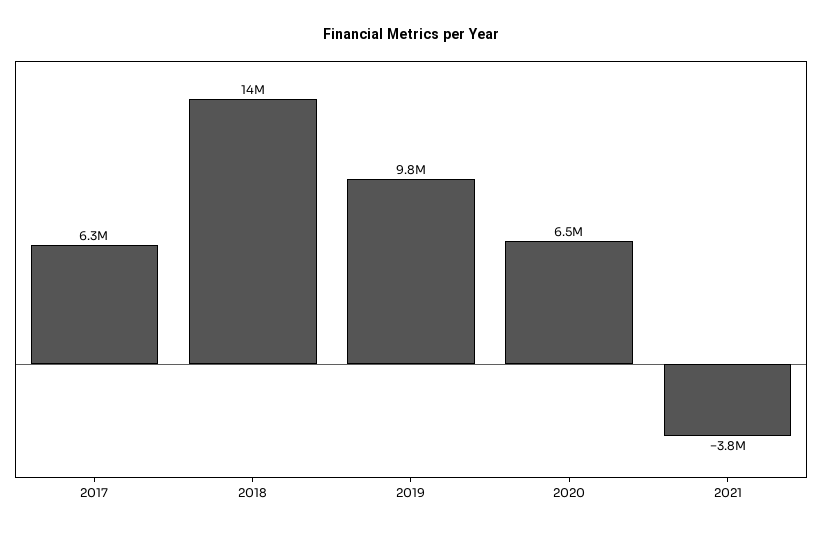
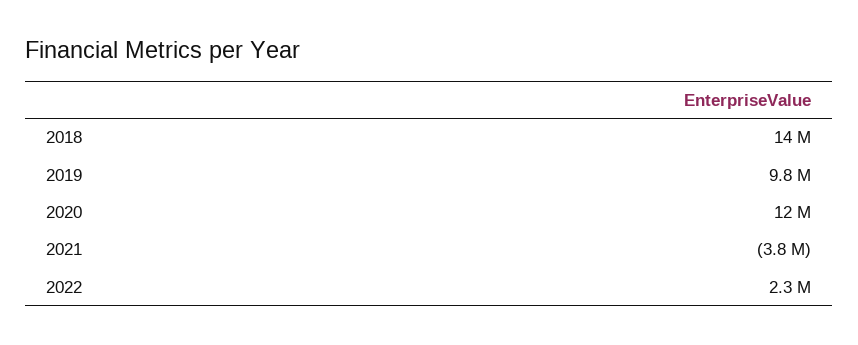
2017: 6300000 -> none
2020: 6500000 -> 12000000
2022: none -> 2300000

